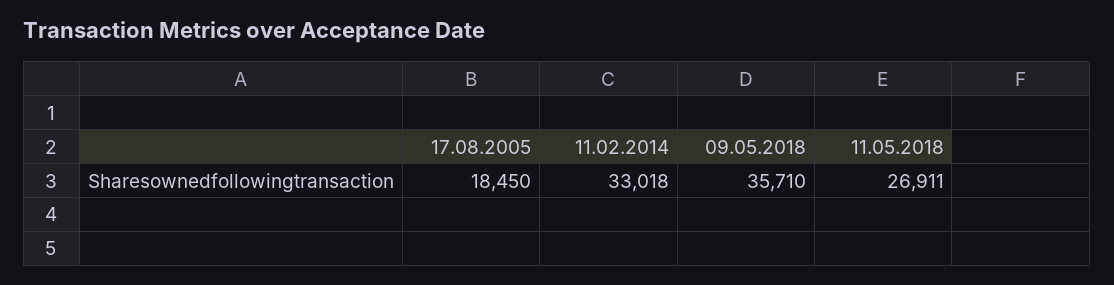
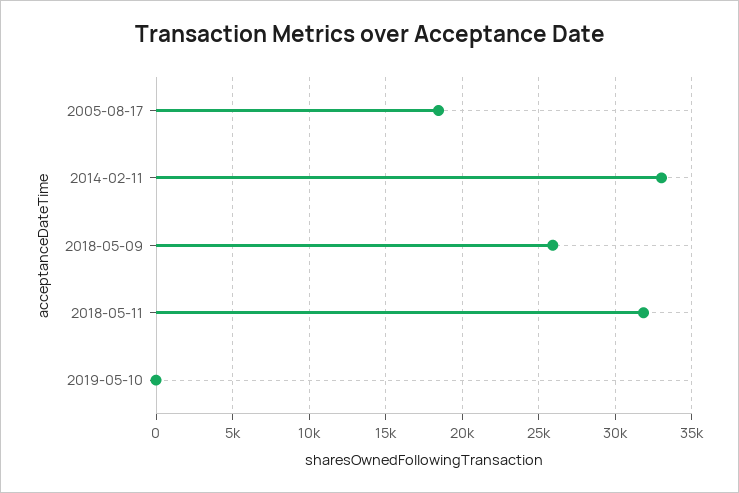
09.05.2018: 35710 -> 26000
11.05.2018: 26911 -> 32000
2019-05-10: none -> 0

